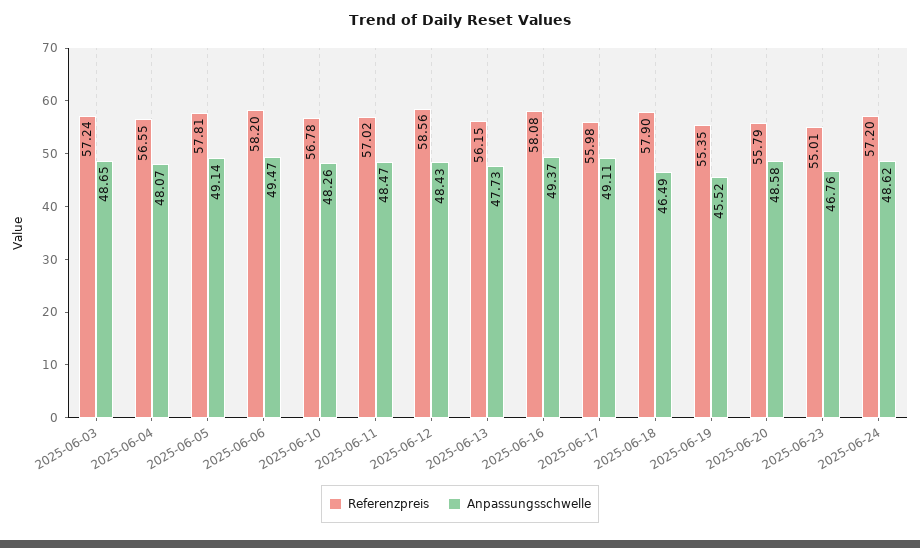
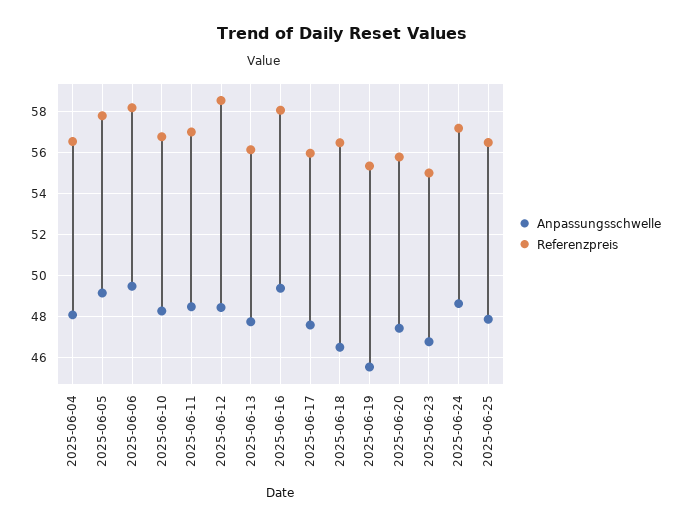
Referenzpreis, 2025-06-03: 57.24 -> none
Anpassungsschwelle, 2025-06-03: 48.65 -> none
Anpassungsschwelle, 2025-06-17: 49.11 -> 47.5
Referenzpreis, 2025-06-18: 57.9 -> 56.5
Anpassungsschwelle, 2025-06-20: 48.58 -> 47.5
Anpassungsschwelle, 2025-06-25: none -> 48
Referenzpreis, 2025-06-25: none -> 56.5

